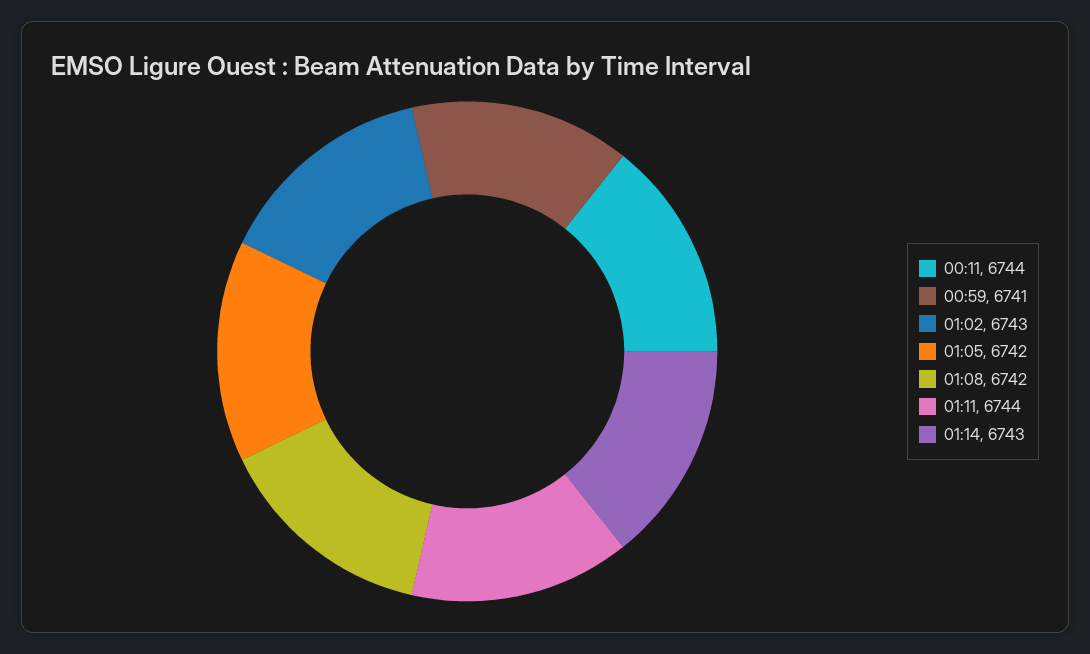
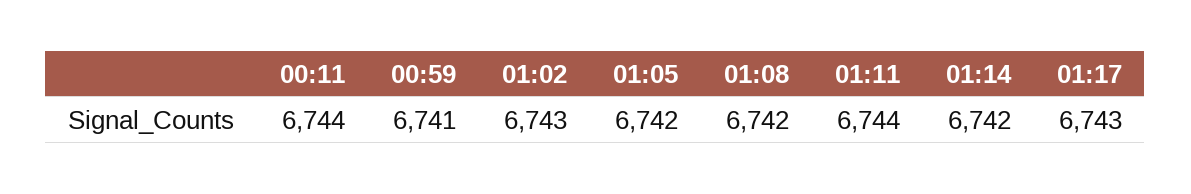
01:14: 6743 -> 6742
01:17: none -> 6743

